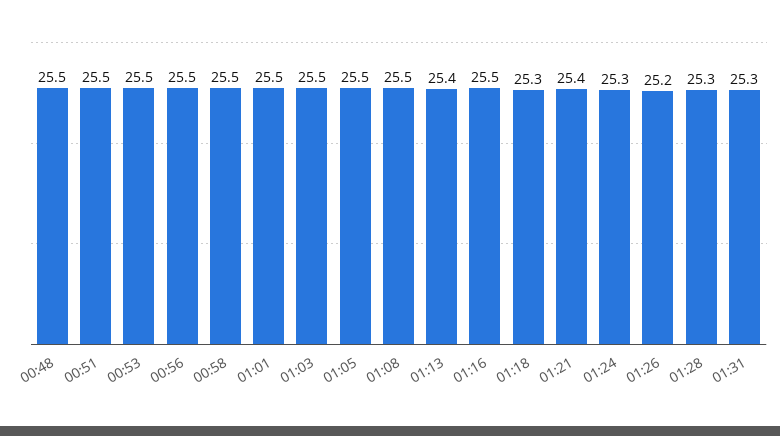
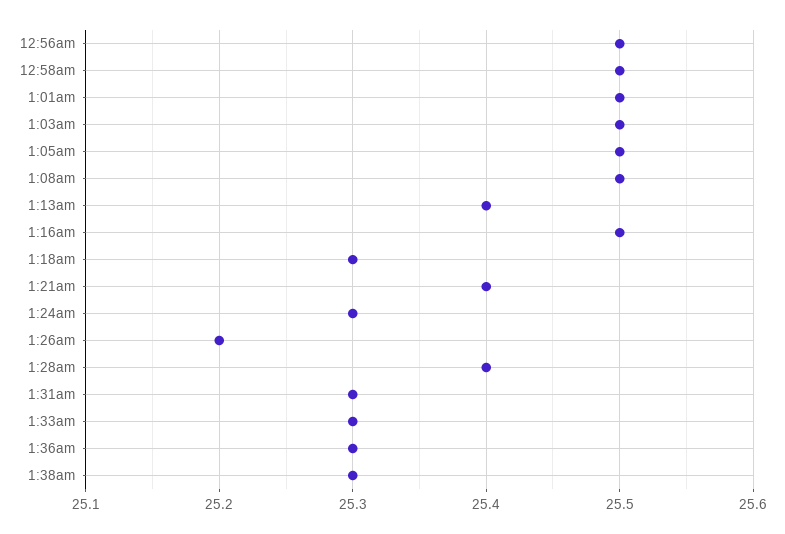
00:48: 25.5 -> none
00:51: 25.5 -> none
00:53: 25.5 -> none
01:28: 25.3 -> 25.4
1:33am: none -> 25.3
1:36am: none -> 25.3
1:38am: none -> 25.3

